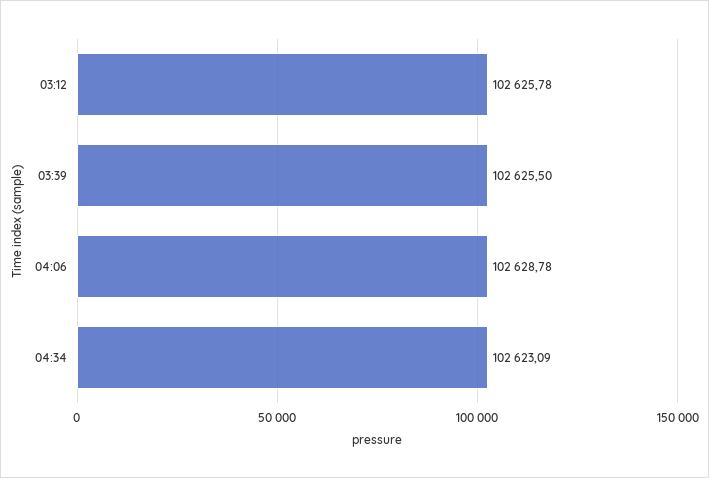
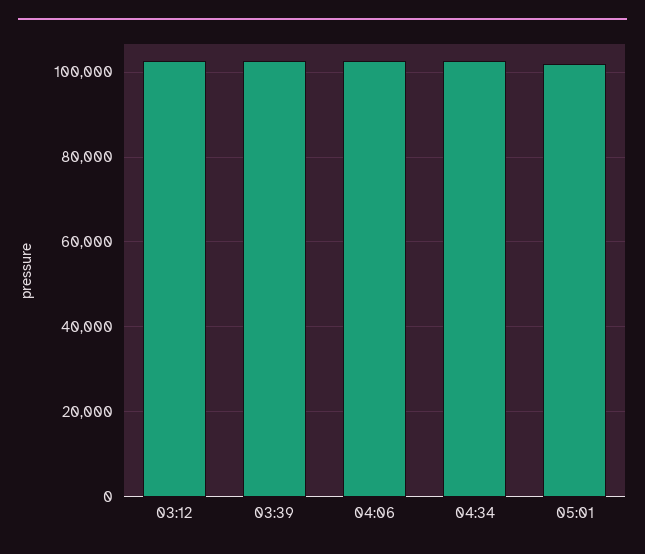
05:01: none -> 102000

